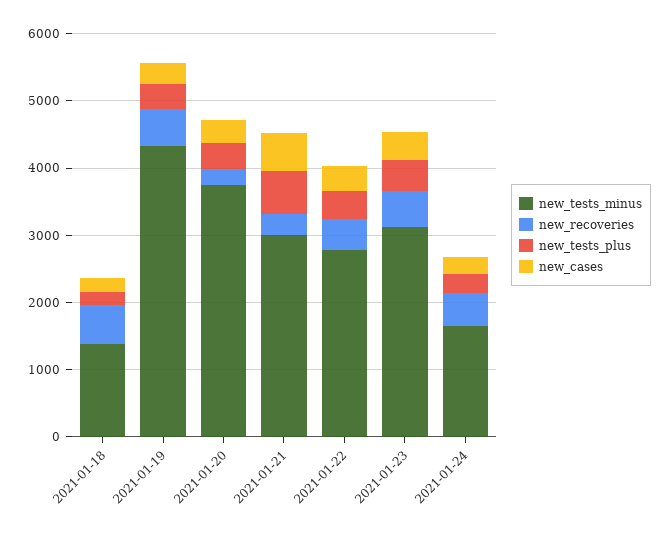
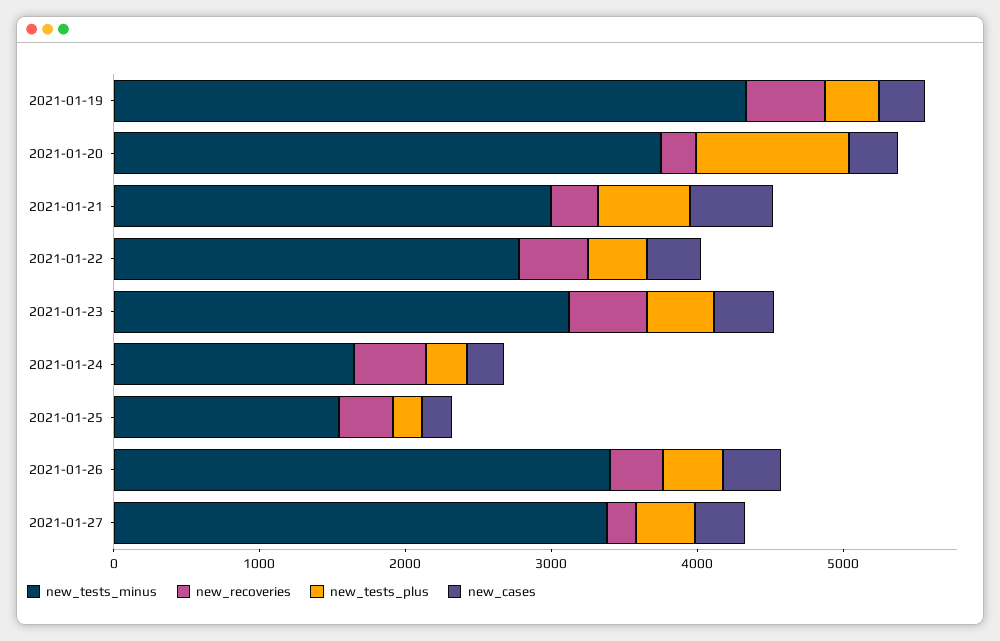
new_tests_minus, 2021-01-18: 1400 -> none
new_recoveries, 2021-01-18: 600 -> none
new_tests_plus, 2021-01-18: 200 -> none
new_cases, 2021-01-18: 200 -> none
new_tests_plus, 2021-01-20: 400 -> 1000
new_tests_minus, 2021-01-25: none -> 1600
new_recoveries, 2021-01-25: none -> 400
new_tests_plus, 2021-01-25: none -> 200
new_cases, 2021-01-25: none -> 200
new_tests_minus, 2021-01-26: none -> 3400
new_recoveries, 2021-01-26: none -> 400
new_tests_plus, 2021-01-26: none -> 400
new_cases, 2021-01-26: none -> 400
new_tests_minus, 2021-01-27: none -> 3400
new_recoveries, 2021-01-27: none -> 200
new_tests_plus, 2021-01-27: none -> 400
new_cases, 2021-01-27: none -> 400

